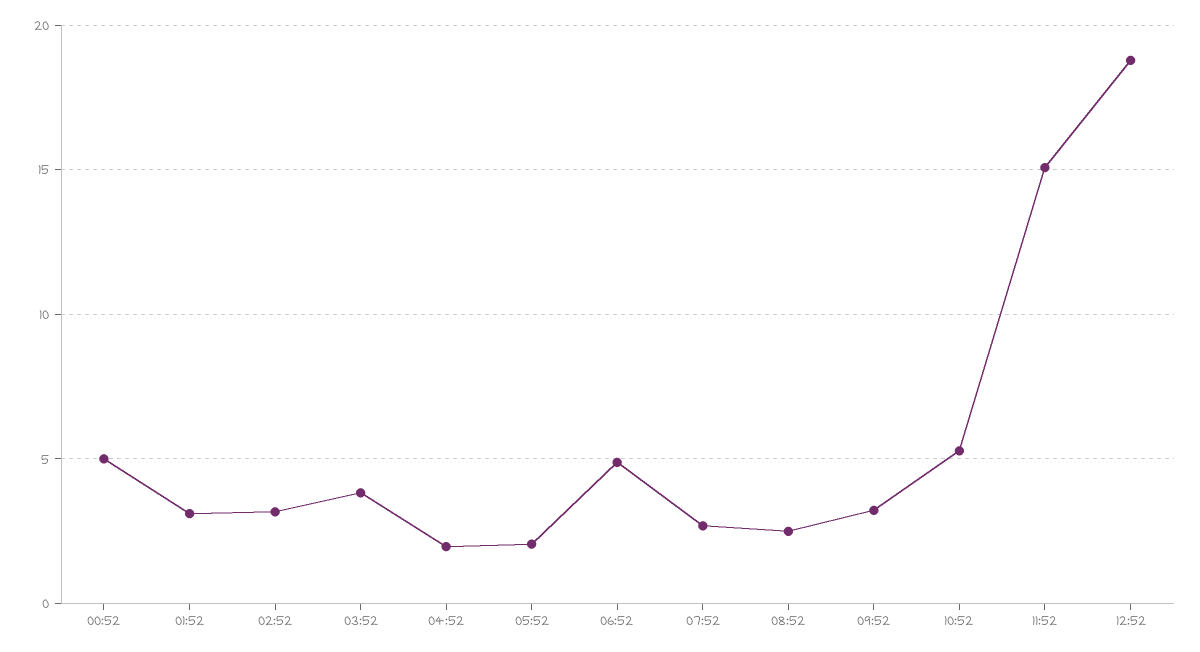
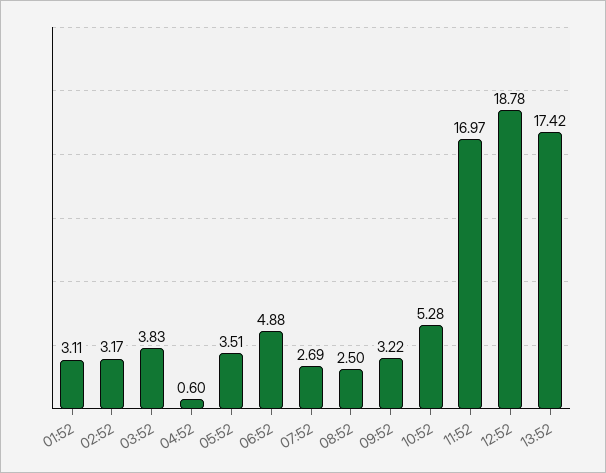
00:52: 5 -> none
04:52: 2 -> 0.6
05:52: 2 -> 3.51
11:52: 15 -> 16.97
13:52: none -> 17.42

